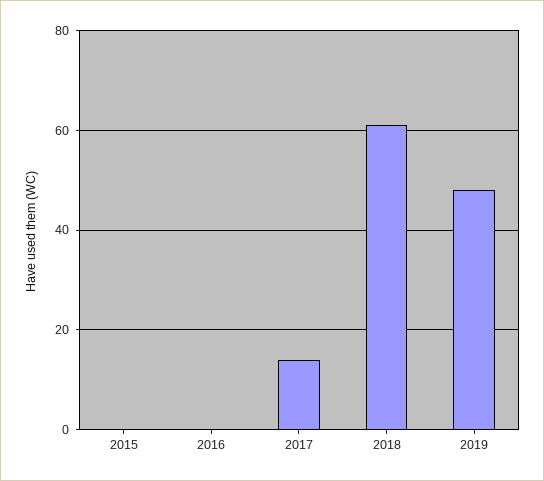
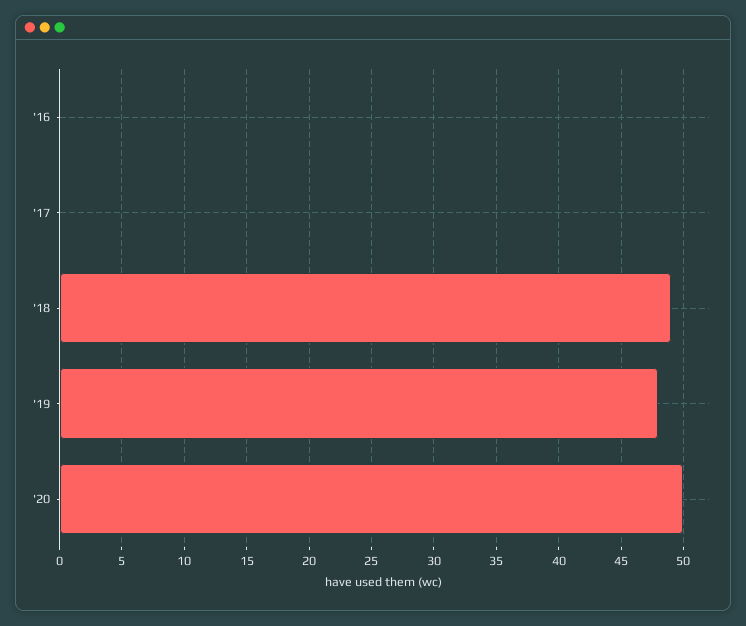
2015: 0 -> none
2017: 15 -> 0
2018: 60 -> 49
'20: none -> 50

